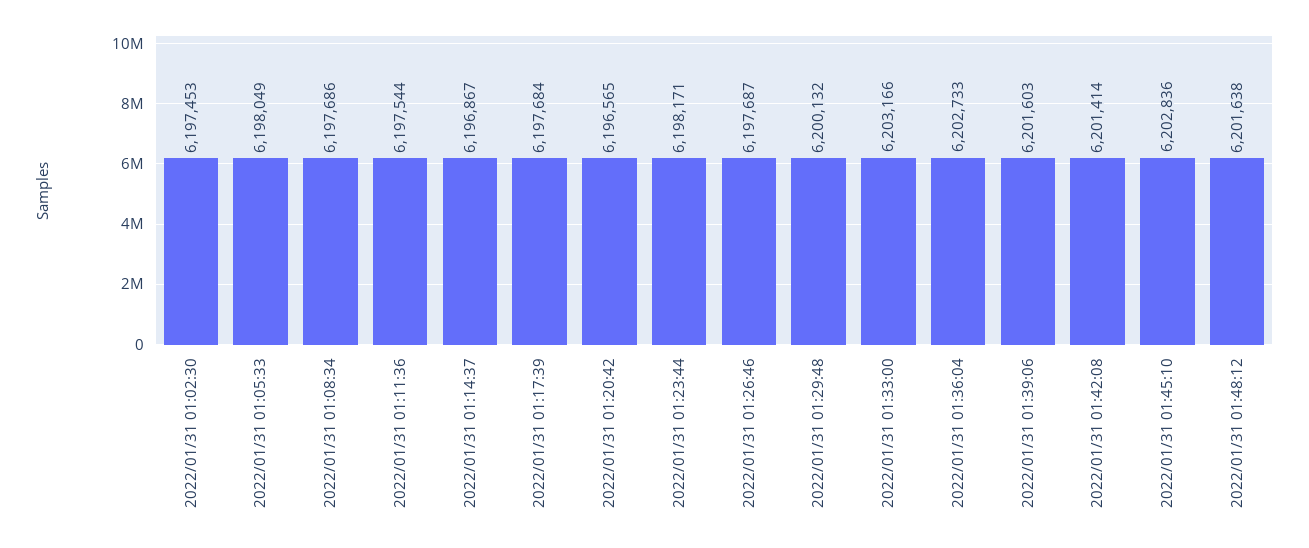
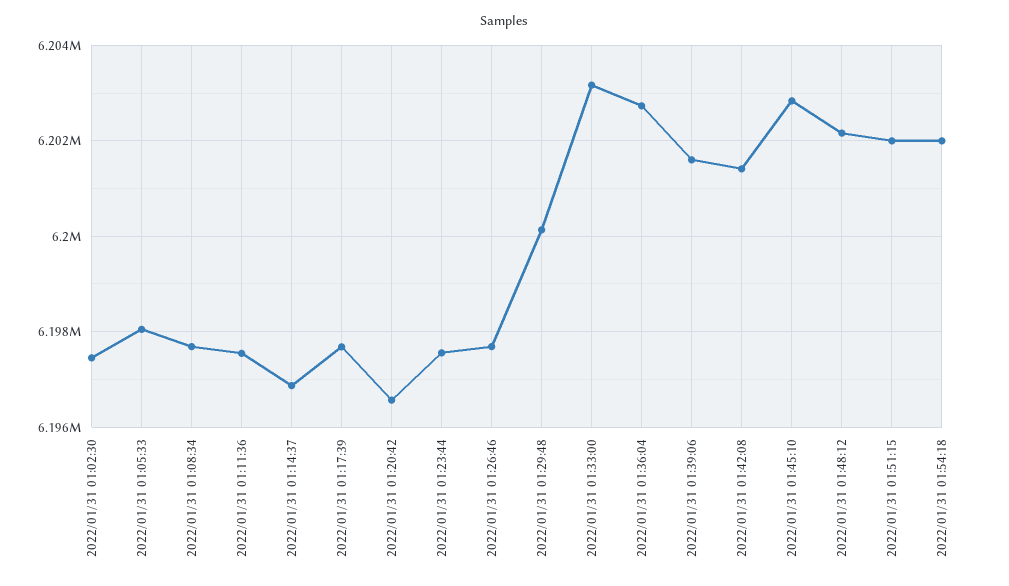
2022/01/31 01:23:44: 6198171 -> 6197600
2022/01/31 01:48:12: 6201638 -> 6202200
2022/01/31 01:51:15: none -> 6202000
2022/01/31 01:54:18: none -> 6202000

